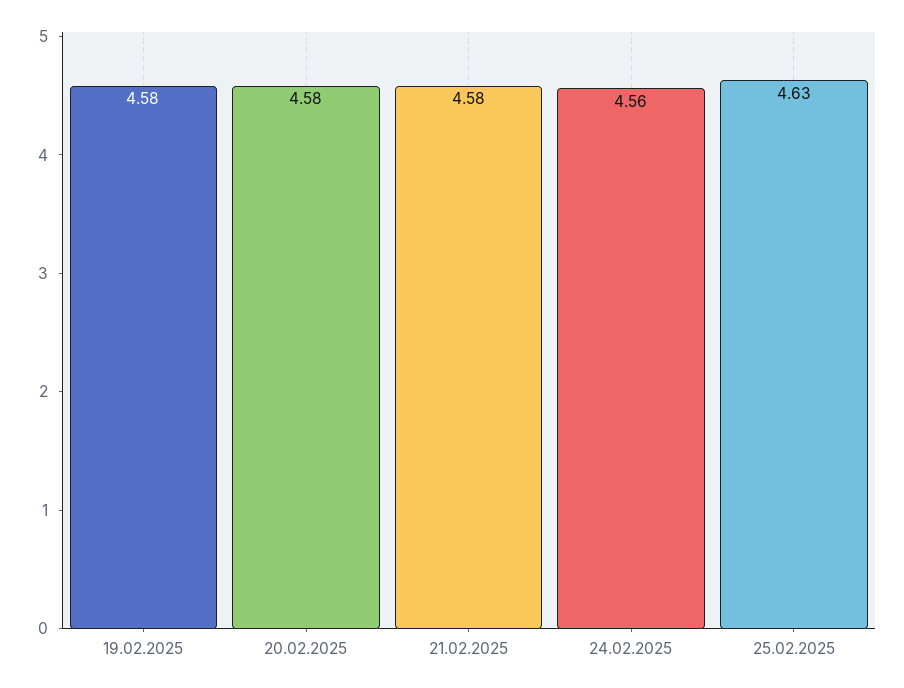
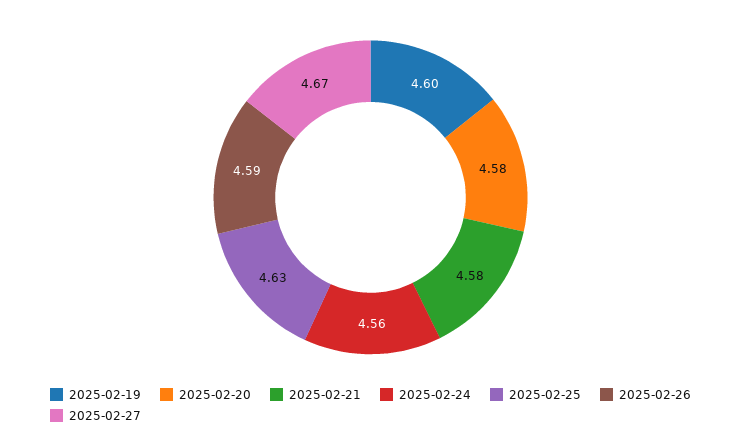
19.02.2025: 4.58 -> 4.6
2025-02-26: none -> 4.59
2025-02-27: none -> 4.67

